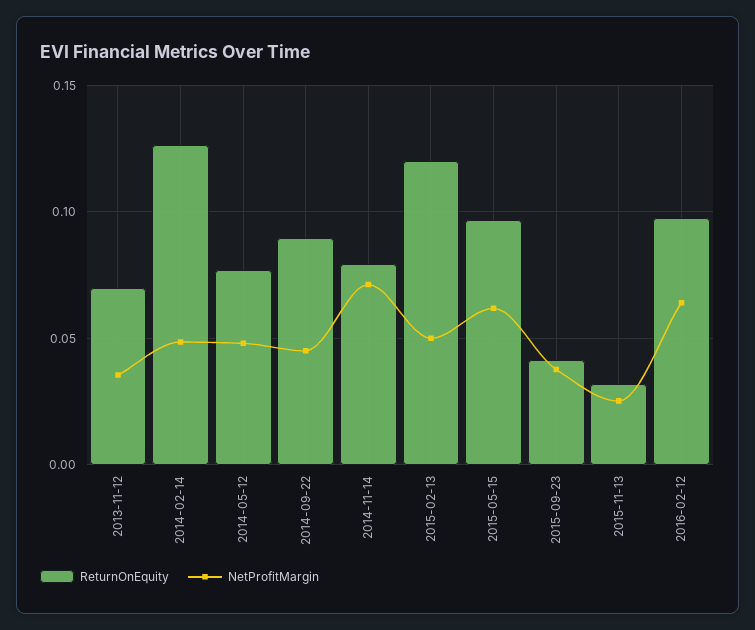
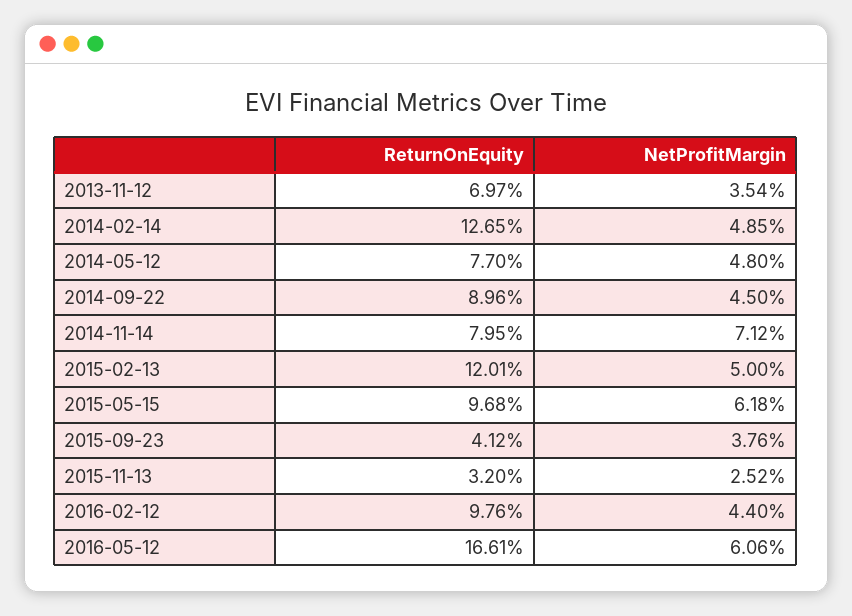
NetProfitMargin, 2016-02-12: 0.065 -> 0.044
ReturnOnEquity, 2016-05-12: none -> 0.1661
NetProfitMargin, 2016-05-12: none -> 0.0606

